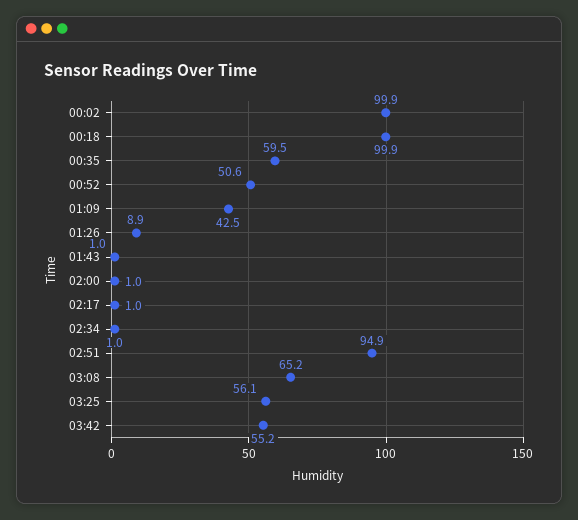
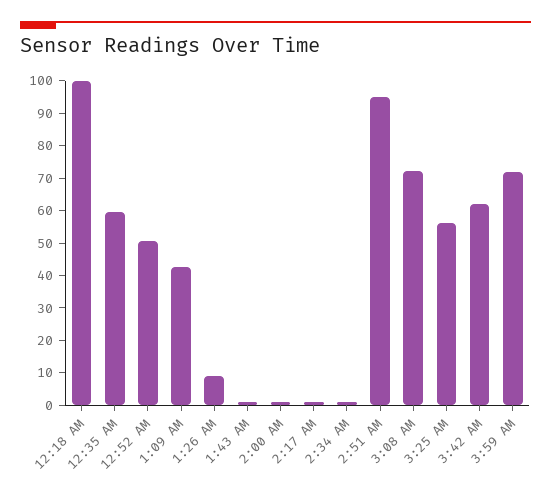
00:02: 99.9 -> none
03:08: 65.2 -> 72.5
03:42: 55.2 -> 62.5
3:59 AM: none -> 72.5

